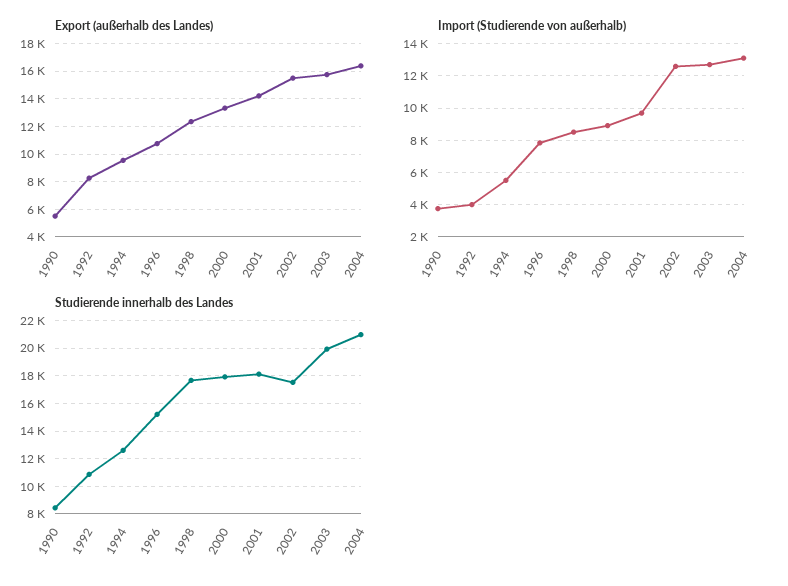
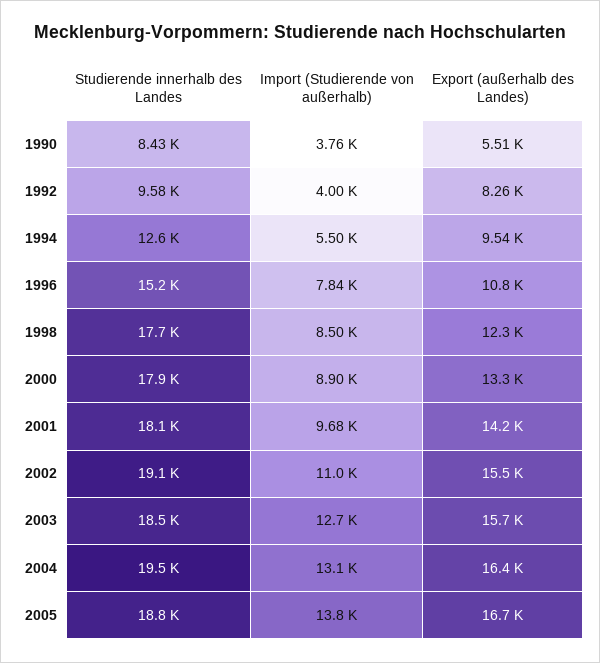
Import (Studierende von außerhalb), 2002: 12500 -> 11000
Studierende innerhalb des Landes, 1992: 11000 -> 9580
Studierende innerhalb des Landes, 2002: 17500 -> 19100
Studierende innerhalb des Landes, 2003: 20000 -> 18500
Studierende innerhalb des Landes, 2004: 21000 -> 19500
Studierende innerhalb des Landes, 2005: none -> 18800
Import (Studierende von außerhalb), 2005: none -> 13800
Export (außerhalb des Landes), 2005: none -> 16700

